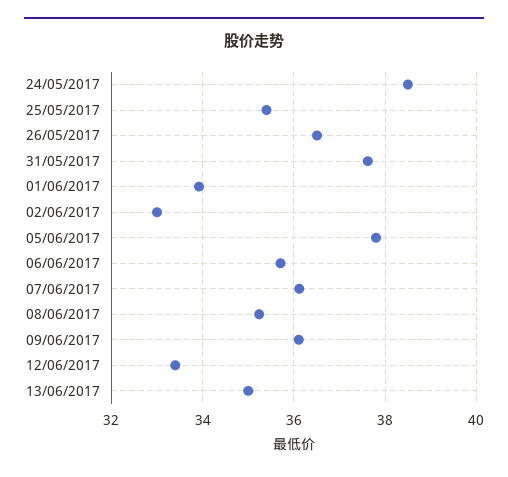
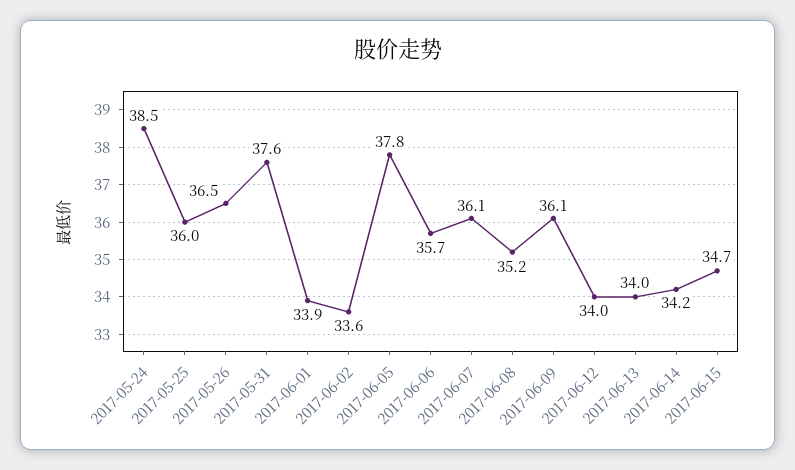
25/05/2017: 35.4 -> 36
02/06/2017: 33 -> 33.6
12/06/2017: 33.4 -> 34
13/06/2017: 35 -> 34
2017-06-14: none -> 34.2
2017-06-15: none -> 34.7

